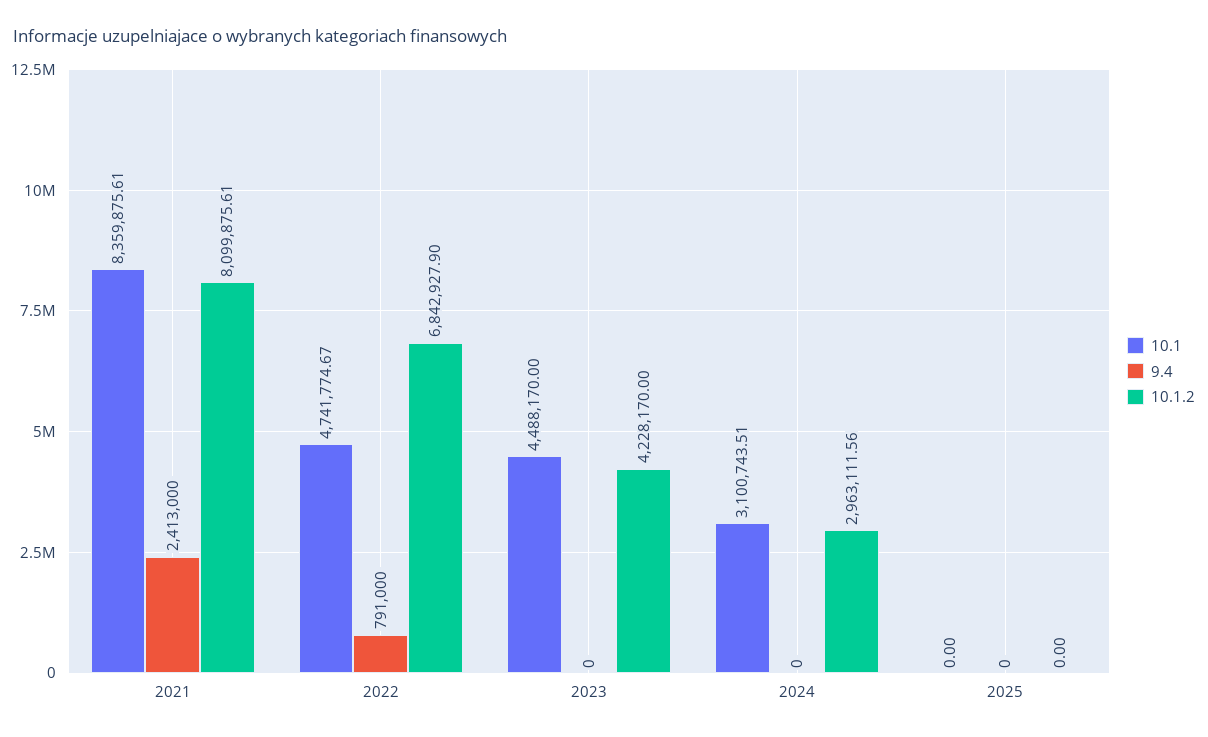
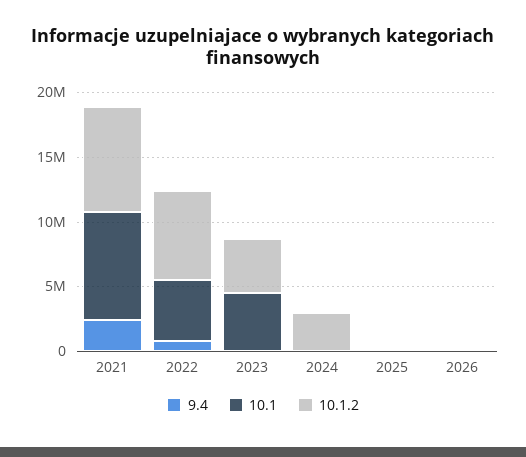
10.1, 2024: 3100743.51 -> 0
9.4, 2026: none -> 0
10.1, 2026: none -> 0
10.1.2, 2026: none -> 0

